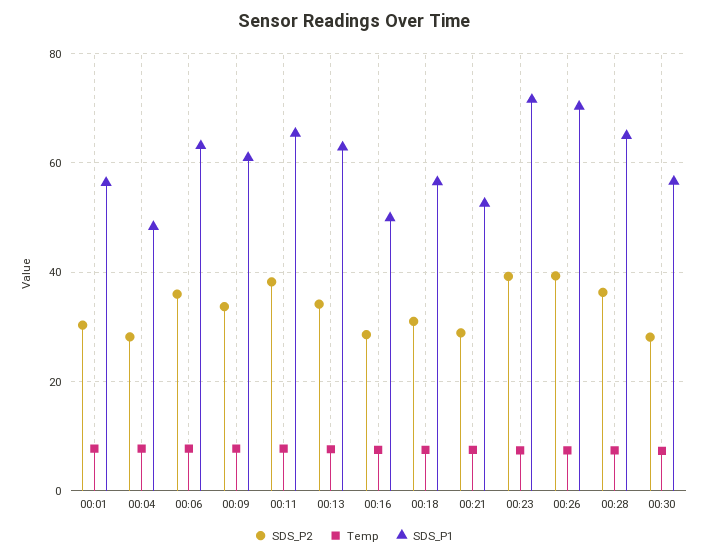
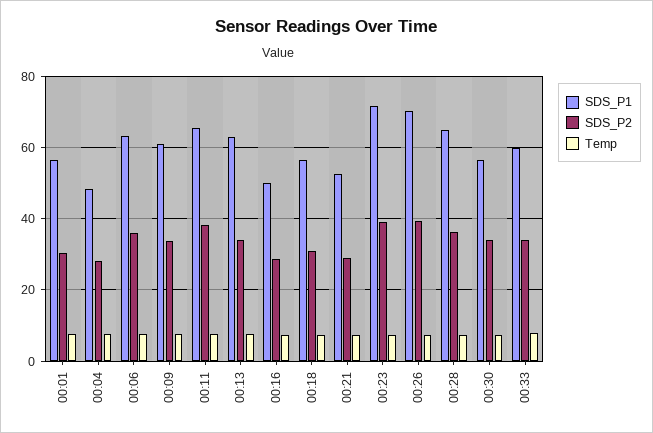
SDS_P2, 00:30: 28 -> 34
SDS_P1, 00:33: none -> 60
SDS_P2, 00:33: none -> 34
Temp, 00:33: none -> 8

